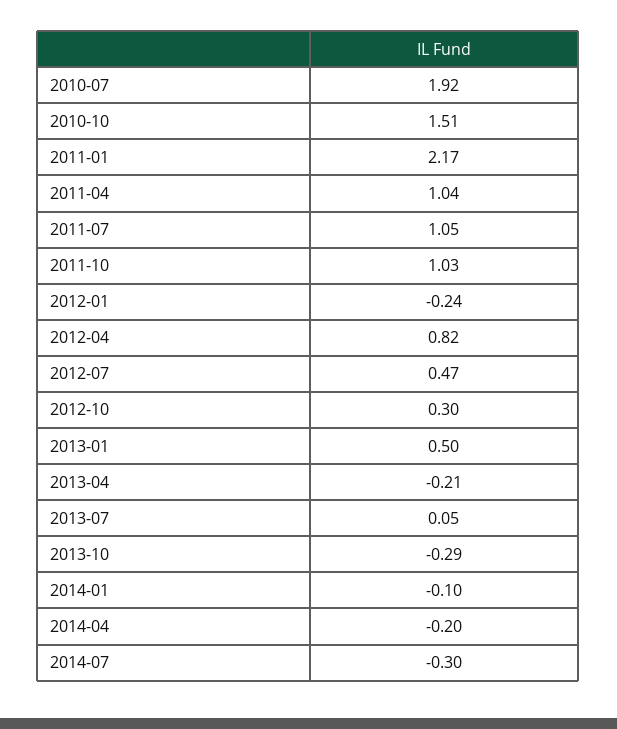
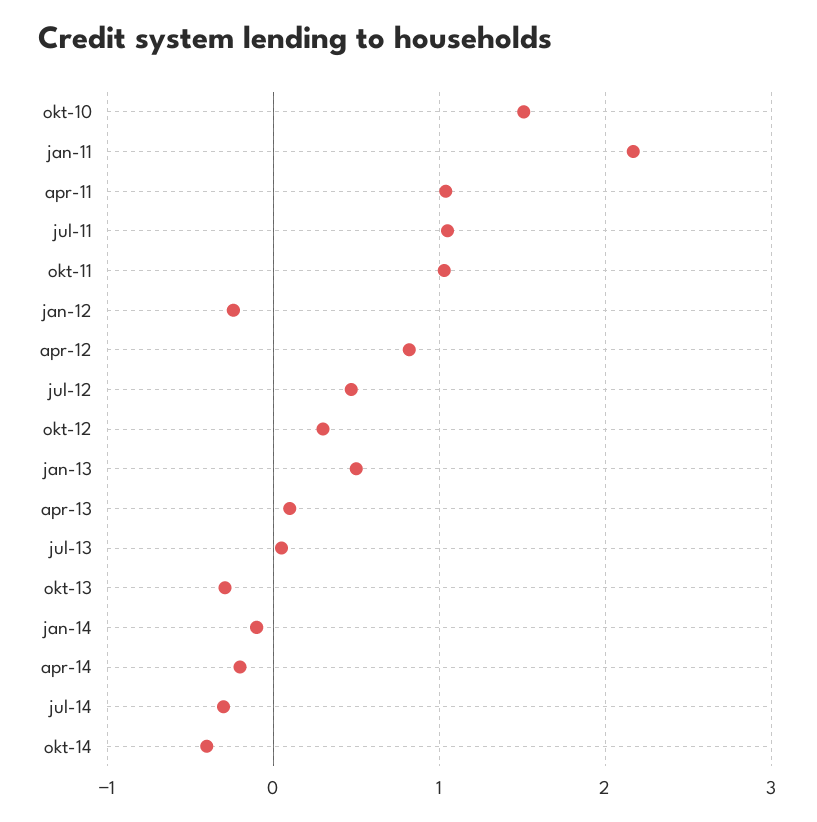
2010-07: 1.92 -> none
2013-04: -0.21 -> 0.1
okt-14: none -> -0.4

